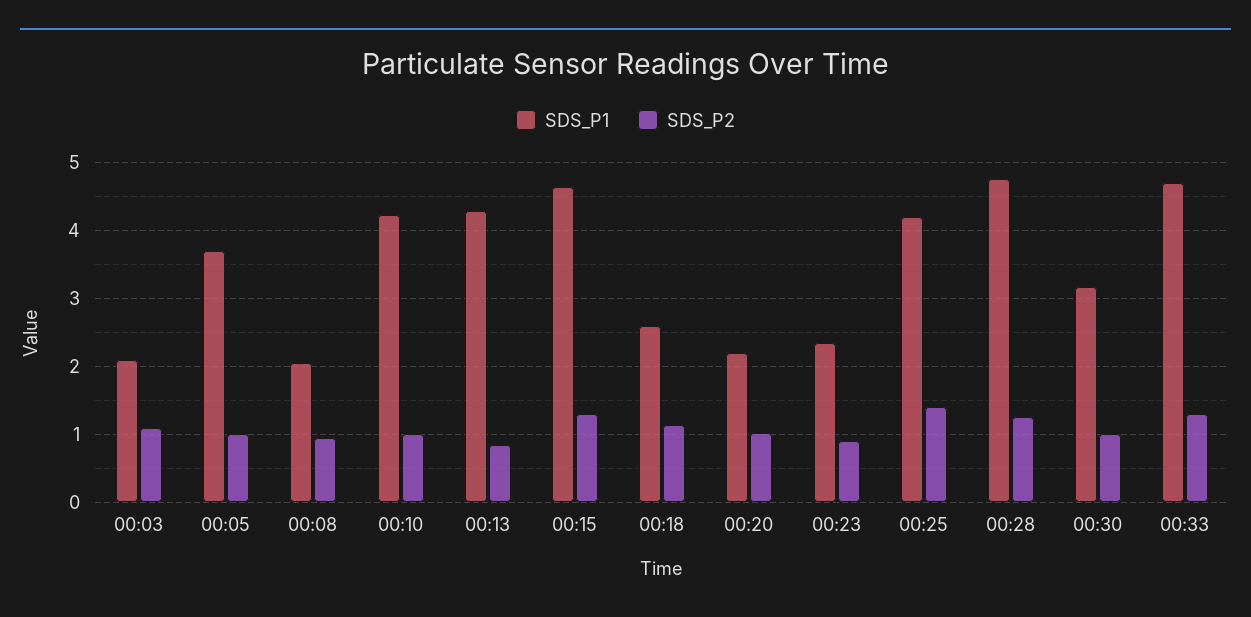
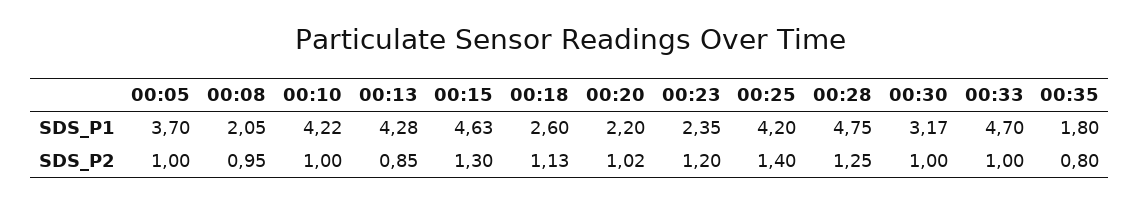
SDS_P1, 00:03: 2.1 -> none
SDS_P2, 00:03: 1.1 -> none
SDS_P2, 00:23: 0.9 -> 1.2
SDS_P2, 00:33: 1.3 -> 1
SDS_P1, 00:35: none -> 1.8
SDS_P2, 00:35: none -> 0.8

